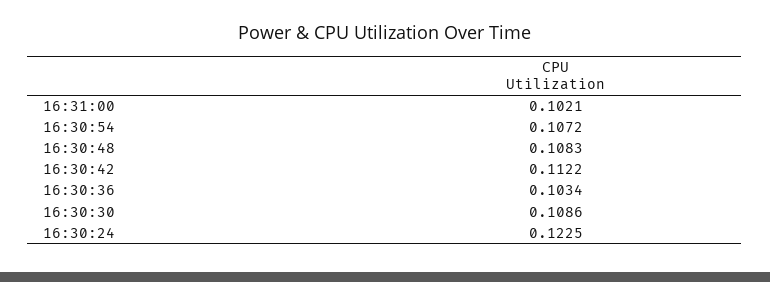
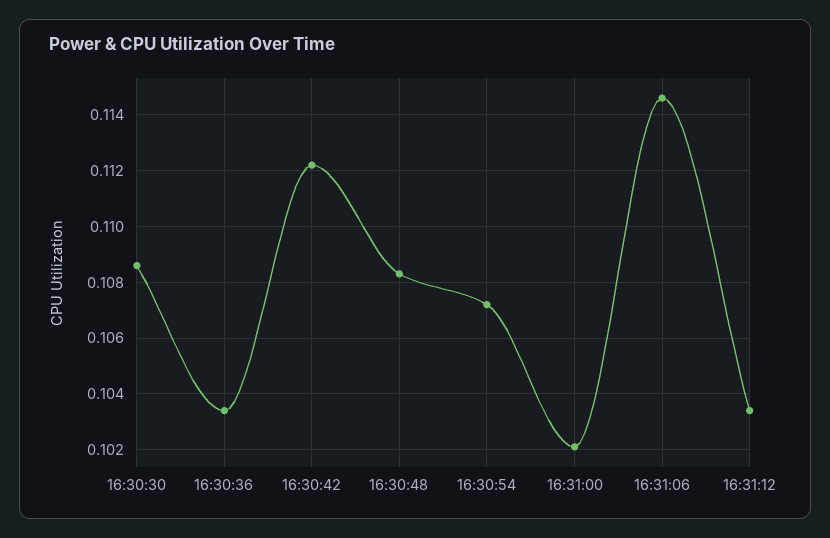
16:30:24: 0.1225 -> none
16:31:06: none -> 0.1145
16:31:12: none -> 0.1035

